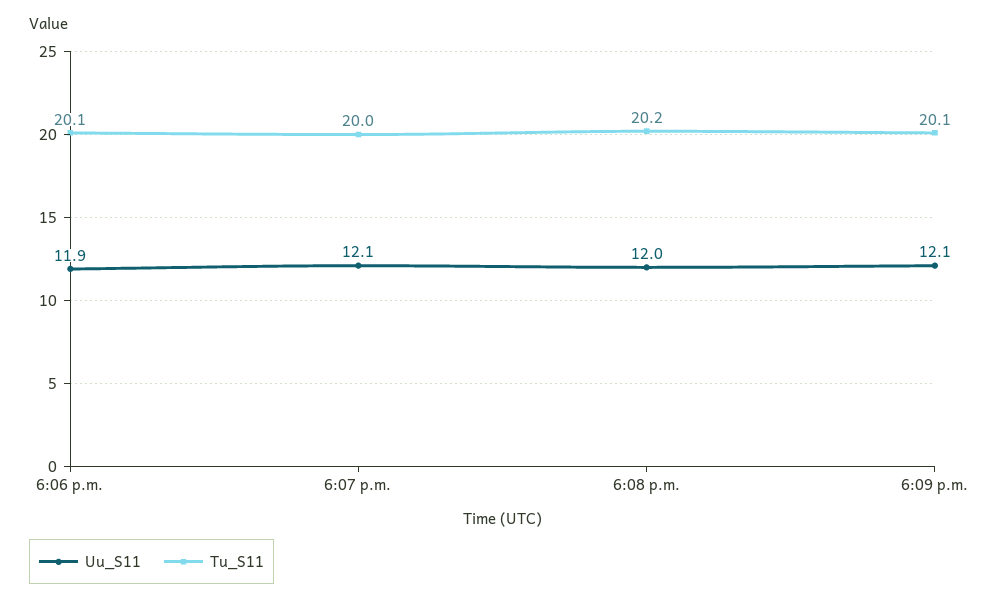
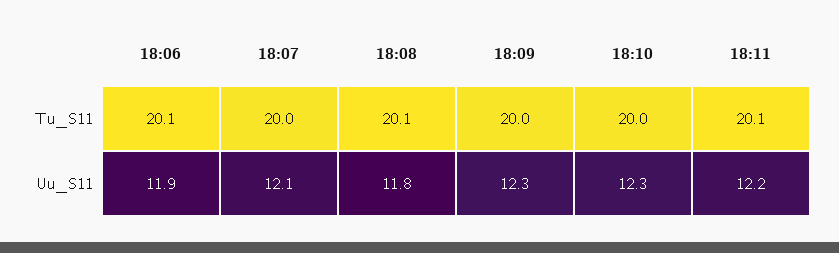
Uu_S11, 6:08 p.m.: 12 -> 11.8
Tu_S11, 6:08 p.m.: 20.2 -> 20.1
Uu_S11, 6:09 p.m.: 12.1 -> 12.3
Tu_S11, 6:09 p.m.: 20.1 -> 20
Tu_S11, 18:10: none -> 20
Tu_S11, 18:11: none -> 20.1
Uu_S11, 18:10: none -> 12.3
Uu_S11, 18:11: none -> 12.2

